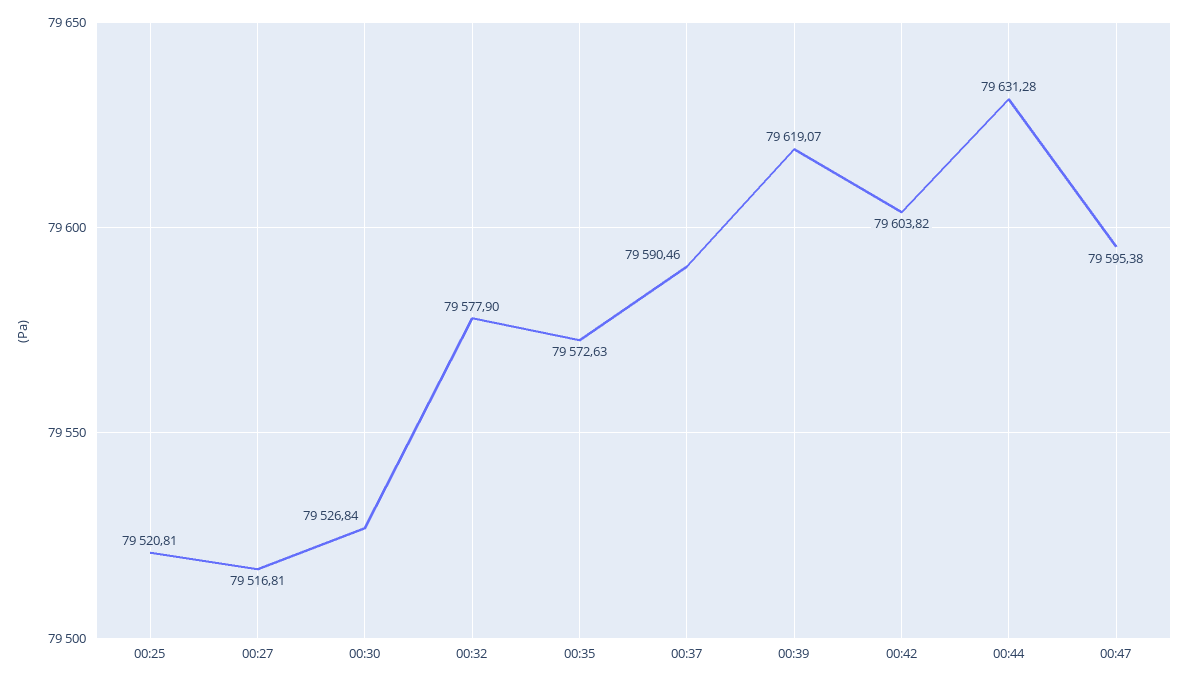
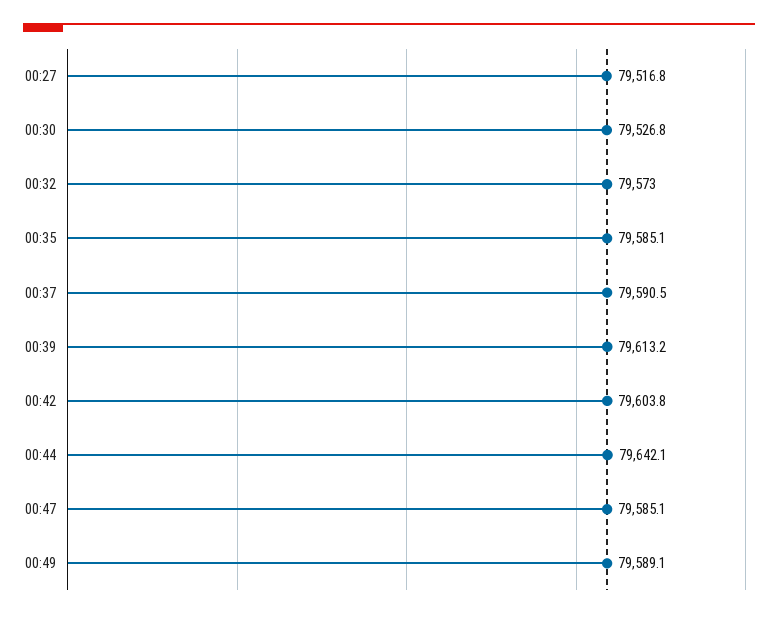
00:25: 79520.81 -> none
00:32: 79577.9 -> 79573
00:35: 79572.63 -> 79585.1
00:39: 79619.07 -> 79613.2
00:44: 79631.28 -> 79642.1
00:47: 79595.38 -> 79585.1
00:49: none -> 79589.1

